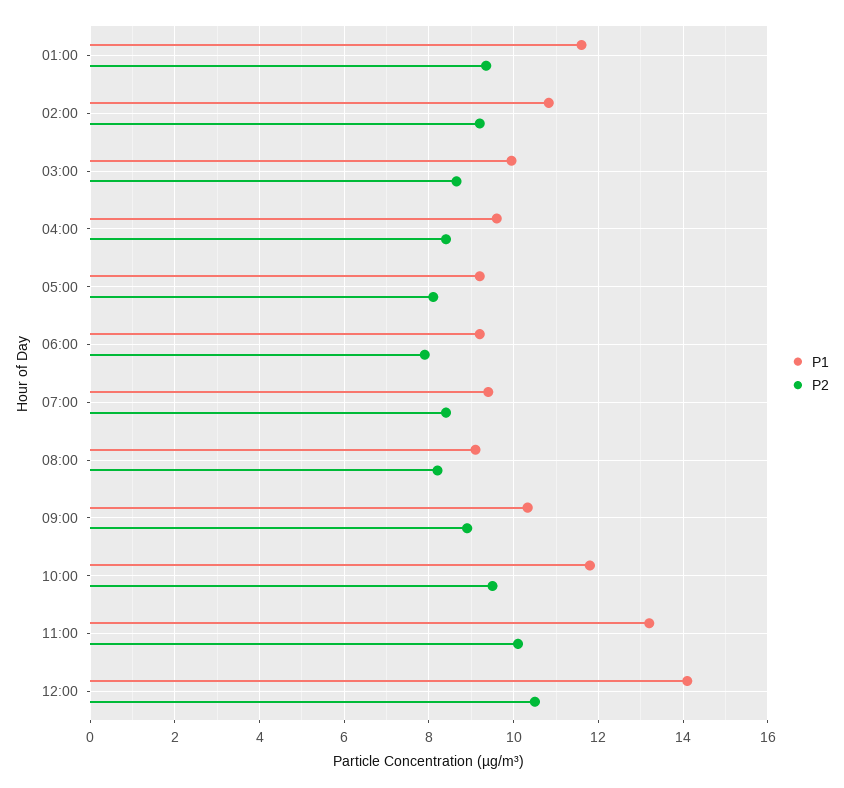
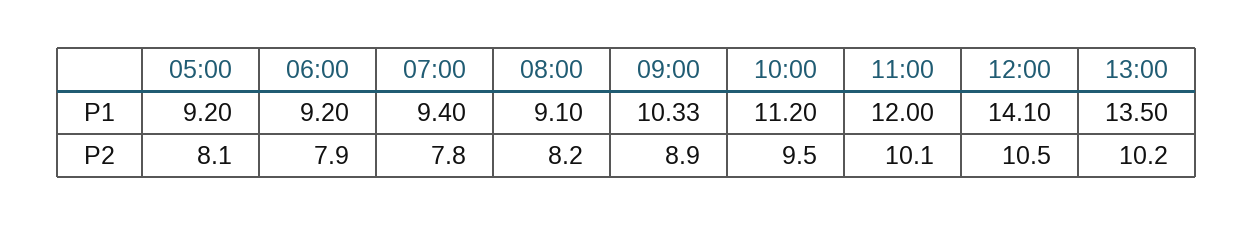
P1, 01:00: 11.6 -> none
P2, 01:00: 9.4 -> none
P1, 02:00: 10.8 -> none
P2, 02:00: 9.2 -> none
P1, 03:00: 10 -> none
P2, 03:00: 8.6 -> none
P1, 04:00: 9.6 -> none
P2, 04:00: 8.4 -> none
P2, 07:00: 8.4 -> 7.8
P1, 10:00: 11.8 -> 11.2
P1, 11:00: 13.2 -> 12
P1, 13:00: none -> 13.5
P2, 13:00: none -> 10.2

